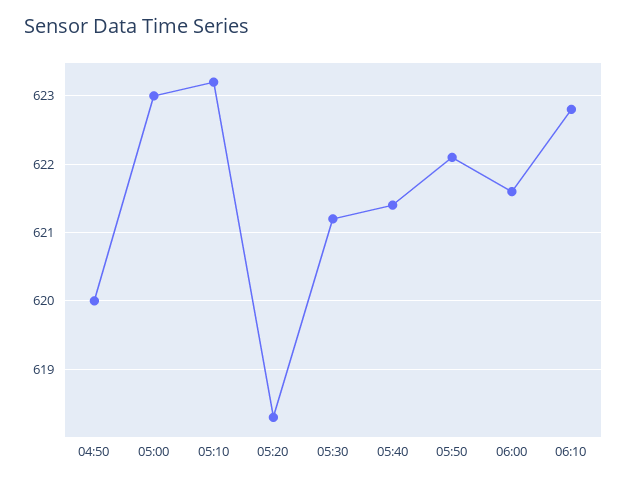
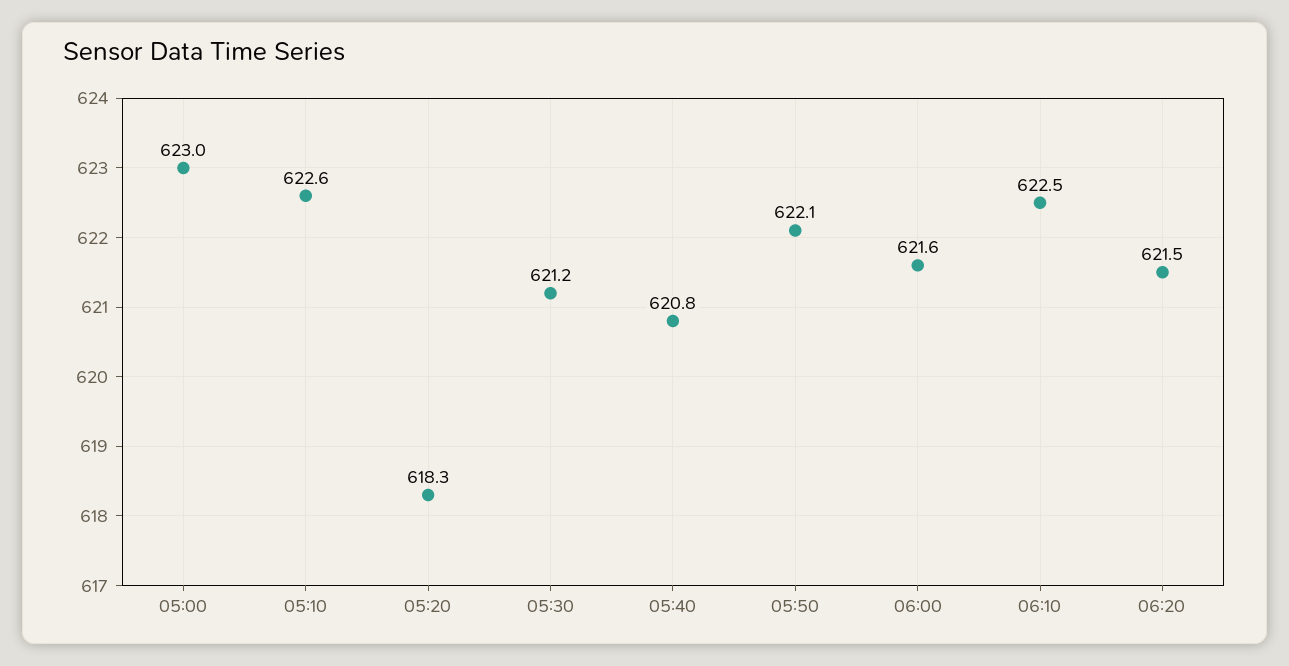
04:50: 620 -> none
05:10: 623.2 -> 622.6
05:40: 621.4 -> 620.8
06:10: 622.8 -> 622.5
06:20: none -> 621.5

